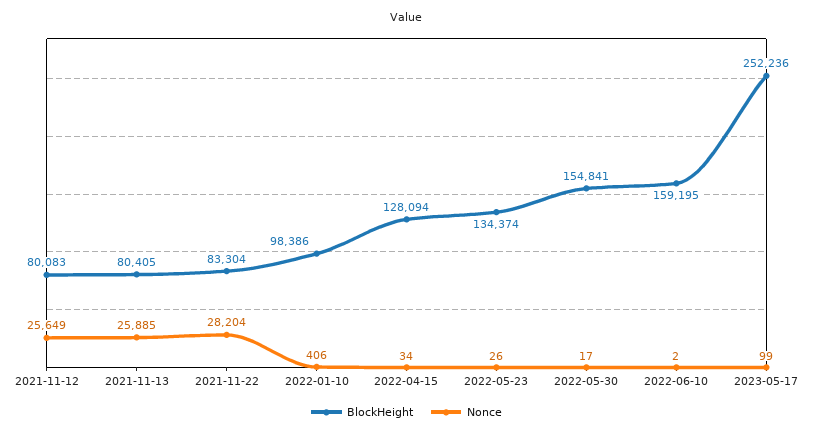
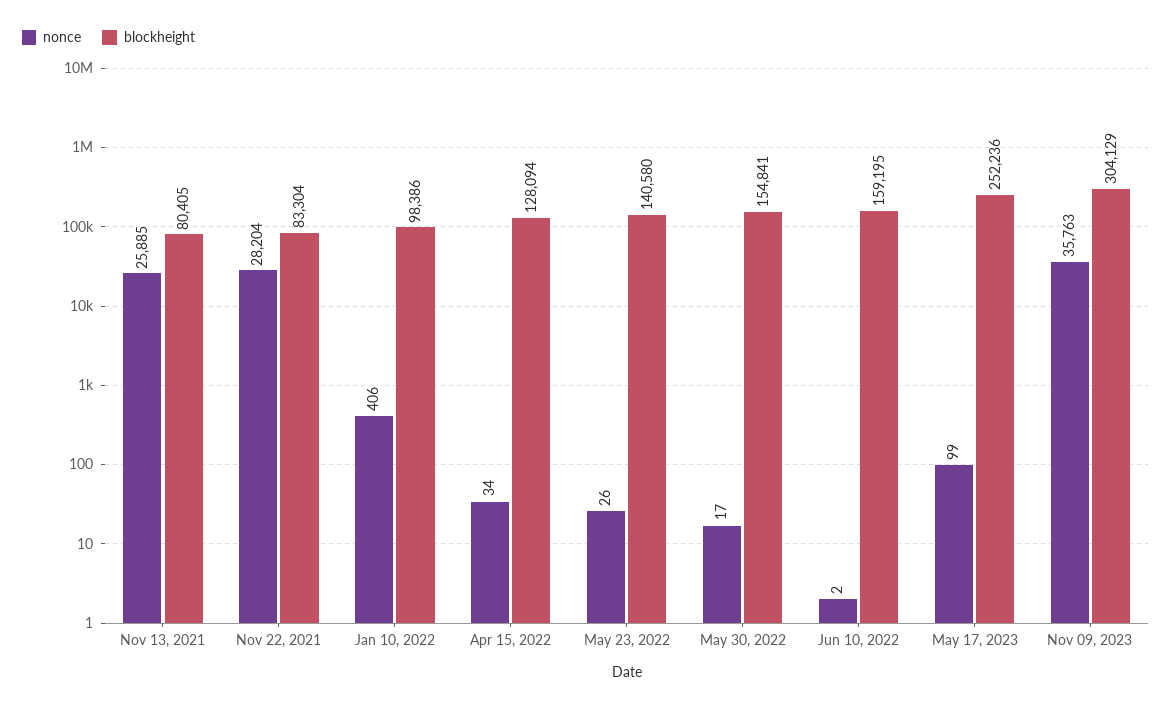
BlockHeight, 2021-11-12: 80083 -> none
Nonce, 2021-11-12: 25649 -> none
BlockHeight, 2022-05-23: 134374 -> 140580
Nonce, Nov 09, 2023: none -> 35763
BlockHeight, Nov 09, 2023: none -> 304129

